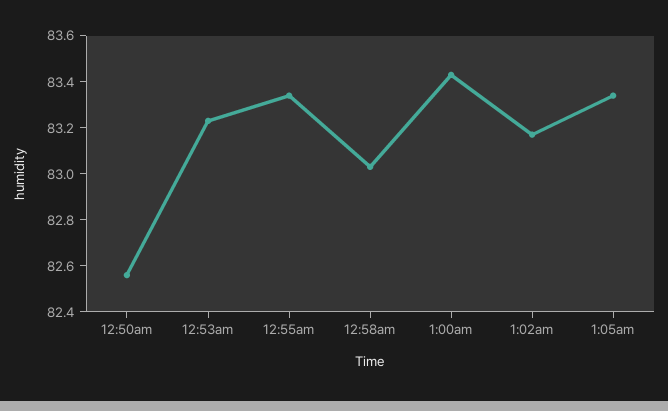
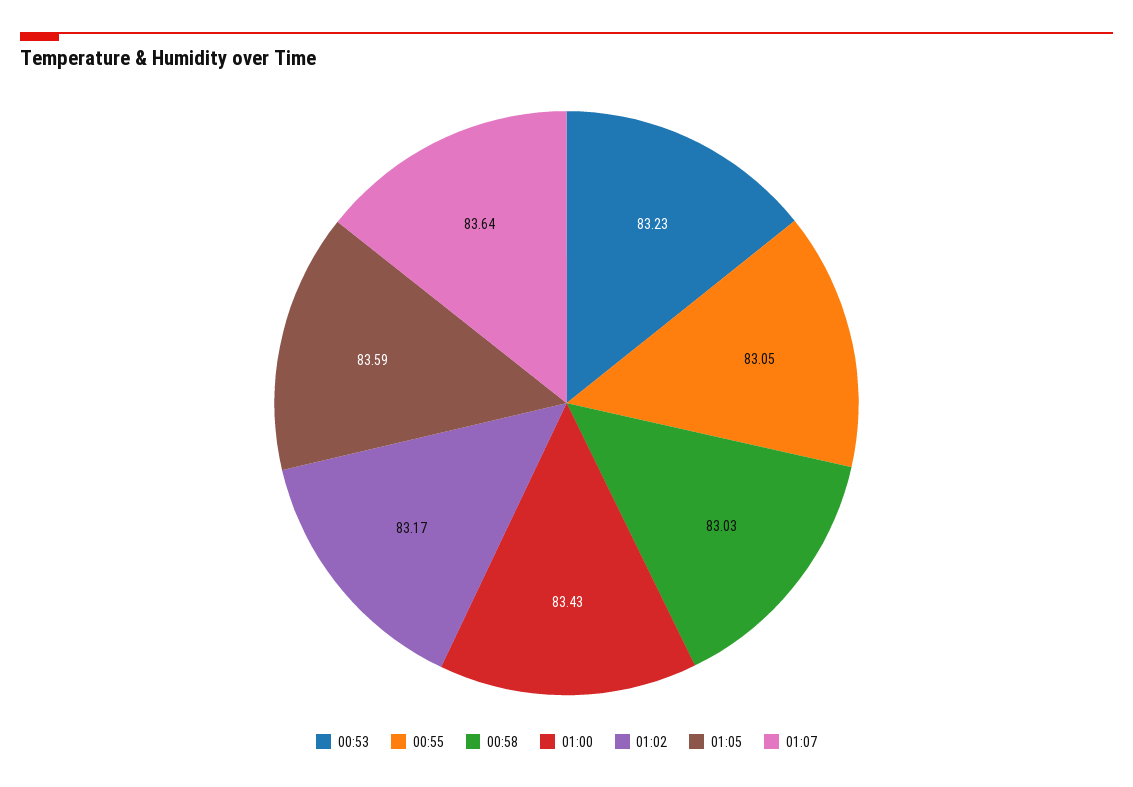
12:50am: 82.55 -> none
12:55am: 83.35 -> 83.05
1:05am: 83.35 -> 83.59
01:07: none -> 83.64

